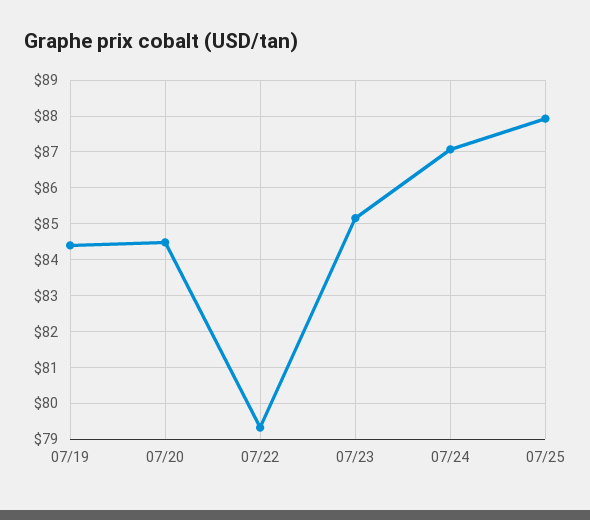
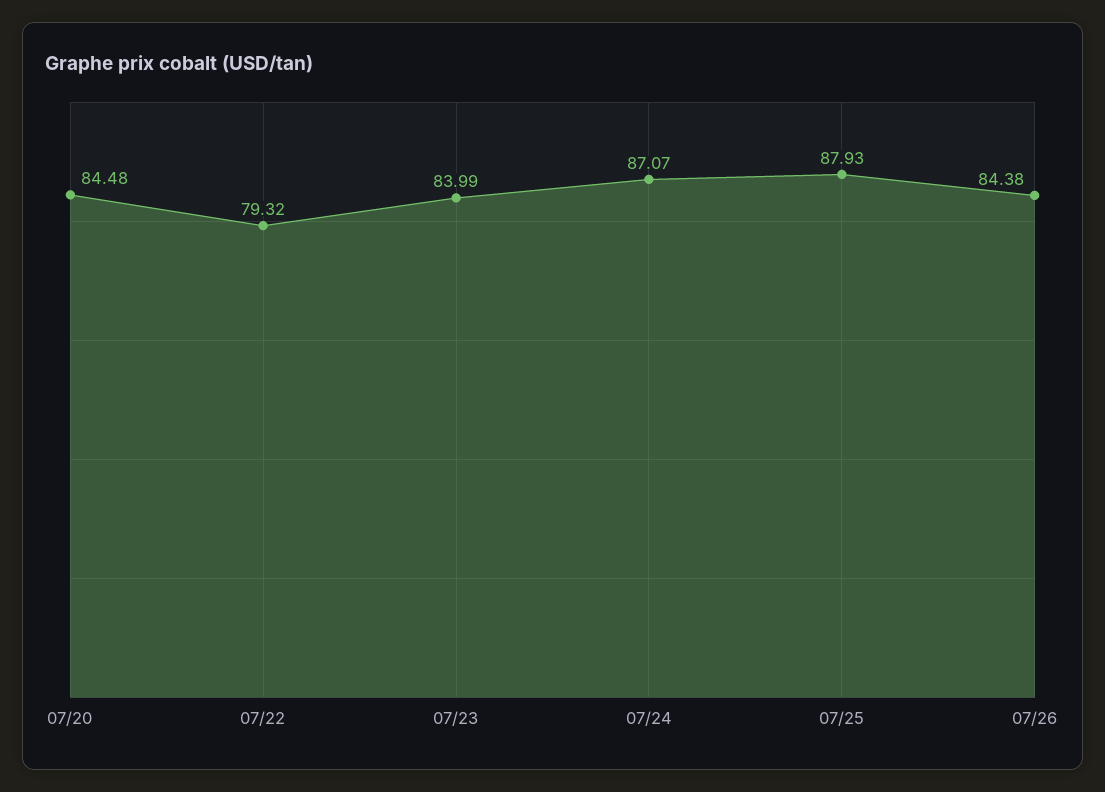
07/19: 84.4 -> none
07/23: 85.2 -> 83.99
07/26: none -> 84.38

